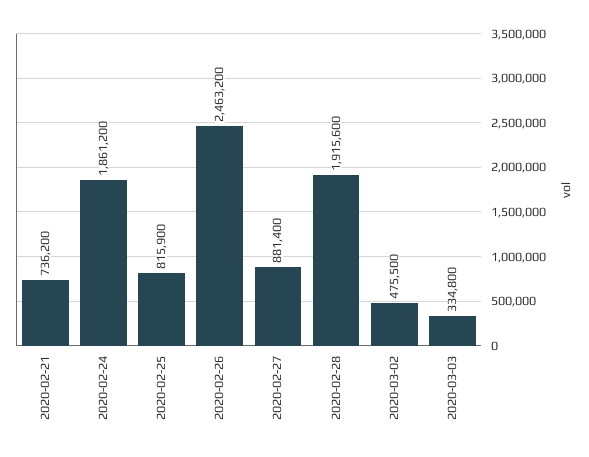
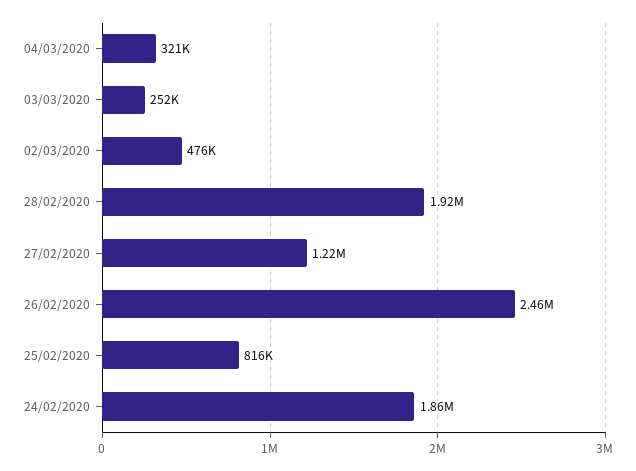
2020-02-21: 736200 -> none
2020-02-27: 881400 -> 1220000
2020-03-03: 334800 -> 252000
04/03/2020: none -> 321000

